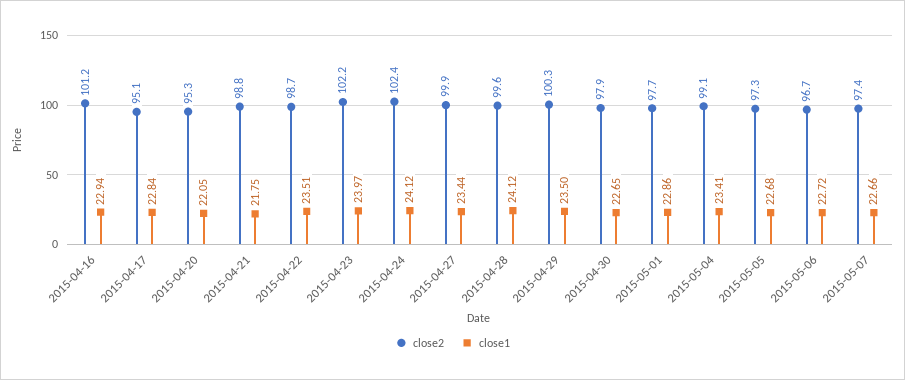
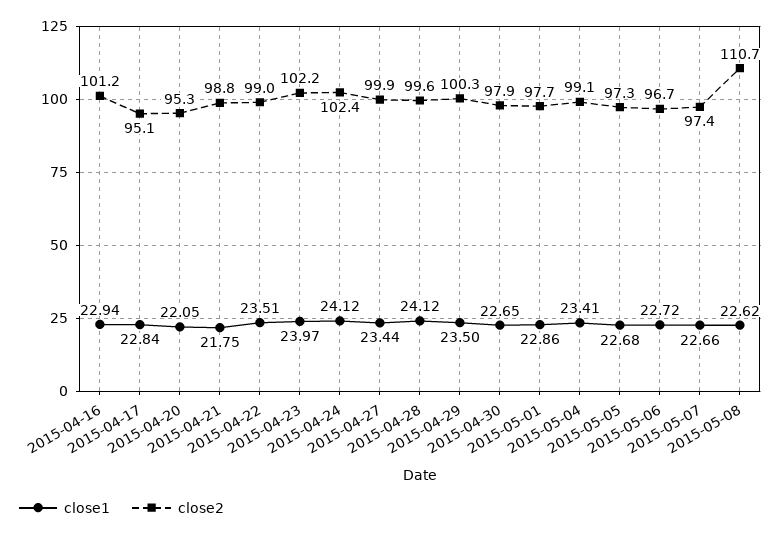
close2, 2015-04-22: 98.7 -> 99
close1, 2015-05-08: none -> 22.62
close2, 2015-05-08: none -> 110.7

